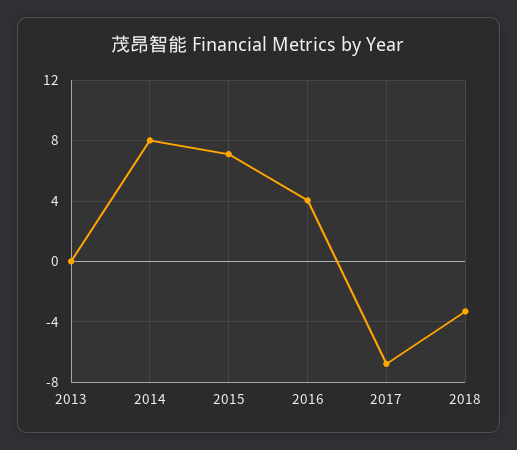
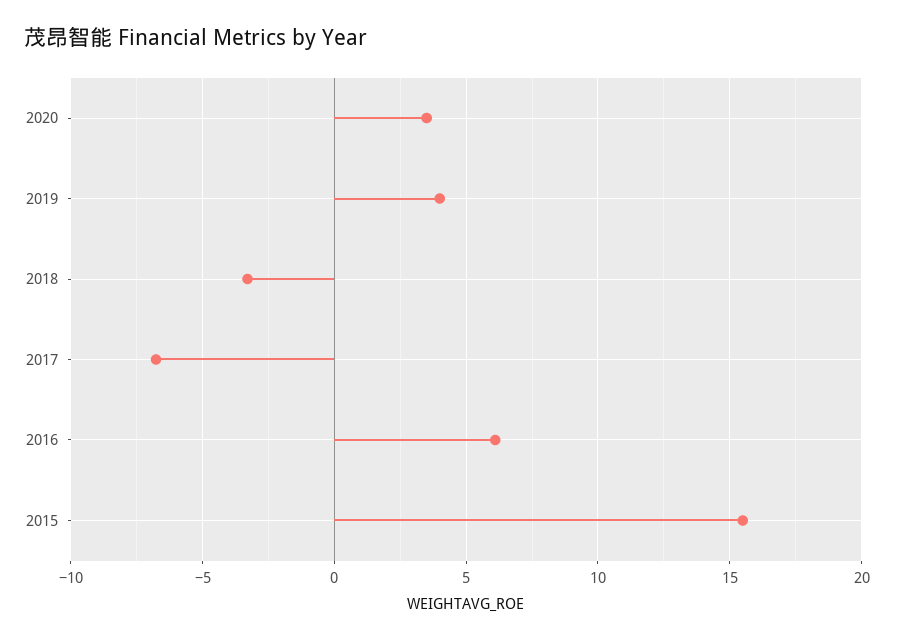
2013: 0 -> none
2014: 8 -> none
2015: 7 -> 15.5
2016: 4 -> 6
2020: none -> 3.5
2019: none -> 4

